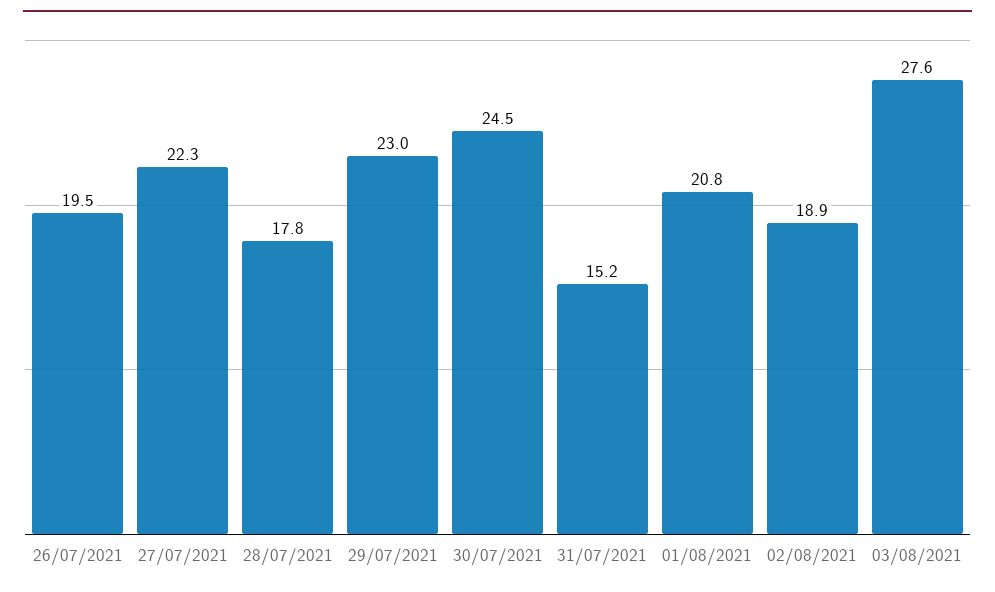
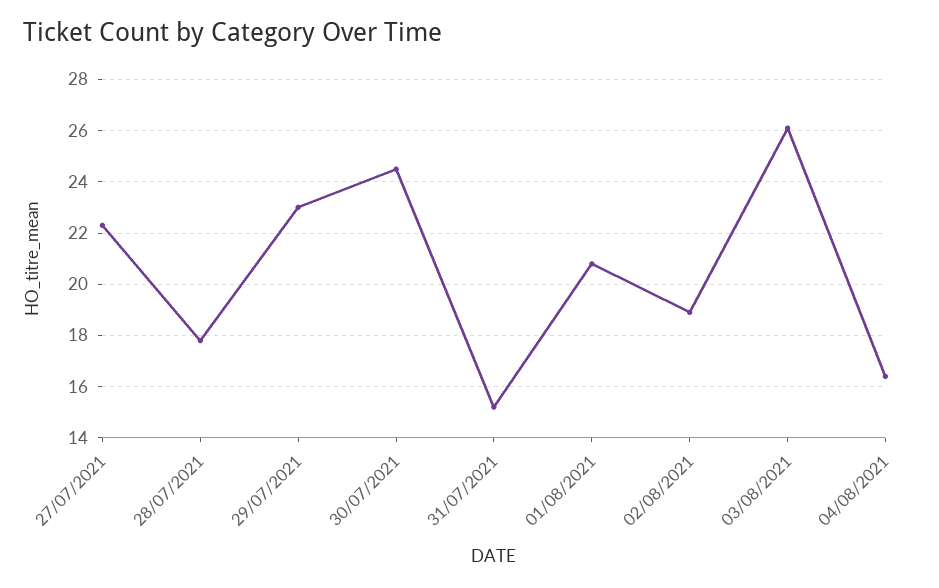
26/07/2021: 19.5 -> none
03/08/2021: 27.6 -> 26
04/08/2021: none -> 16.5

